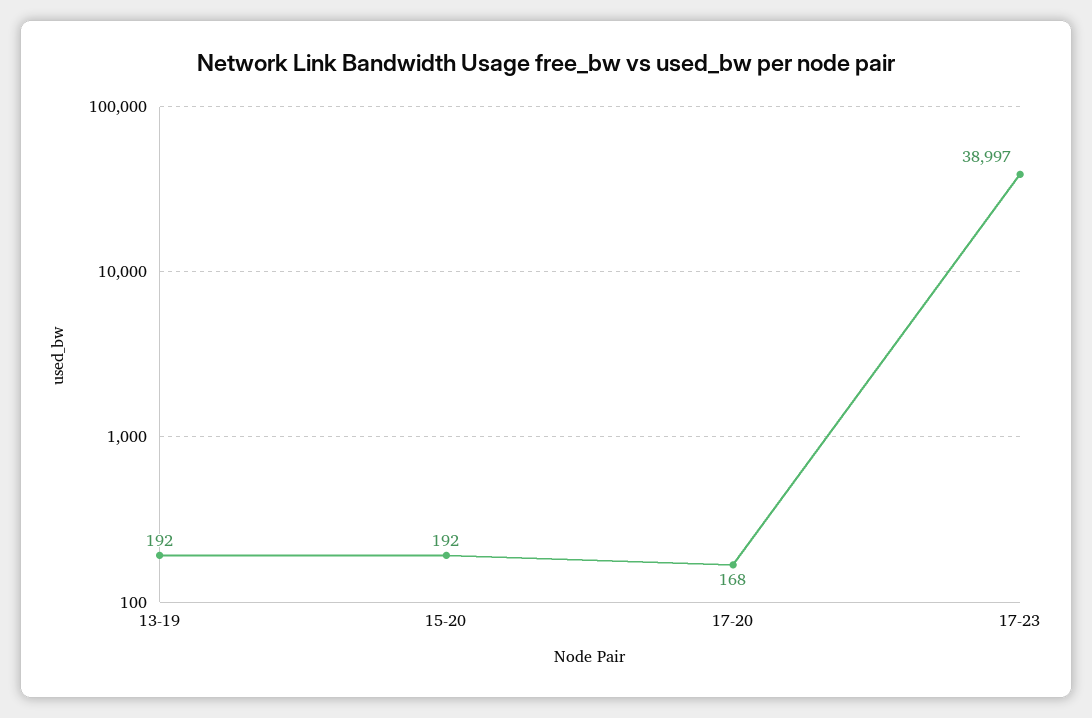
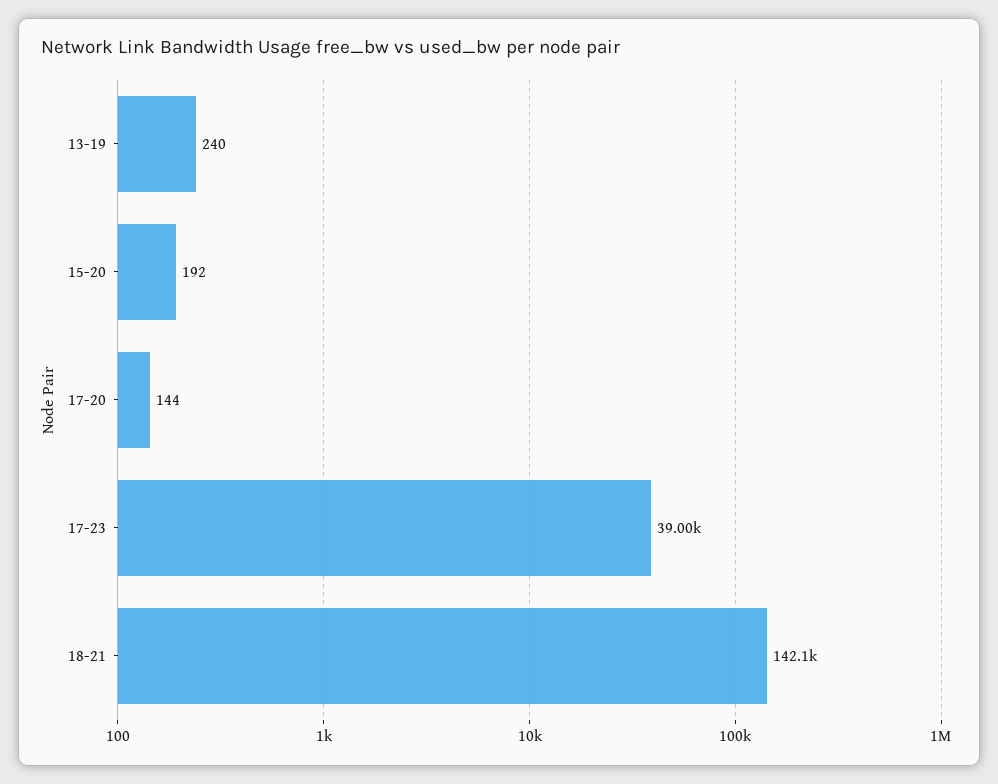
13-19: 192 -> 240
17-20: 168 -> 144
18-21: none -> 142100

